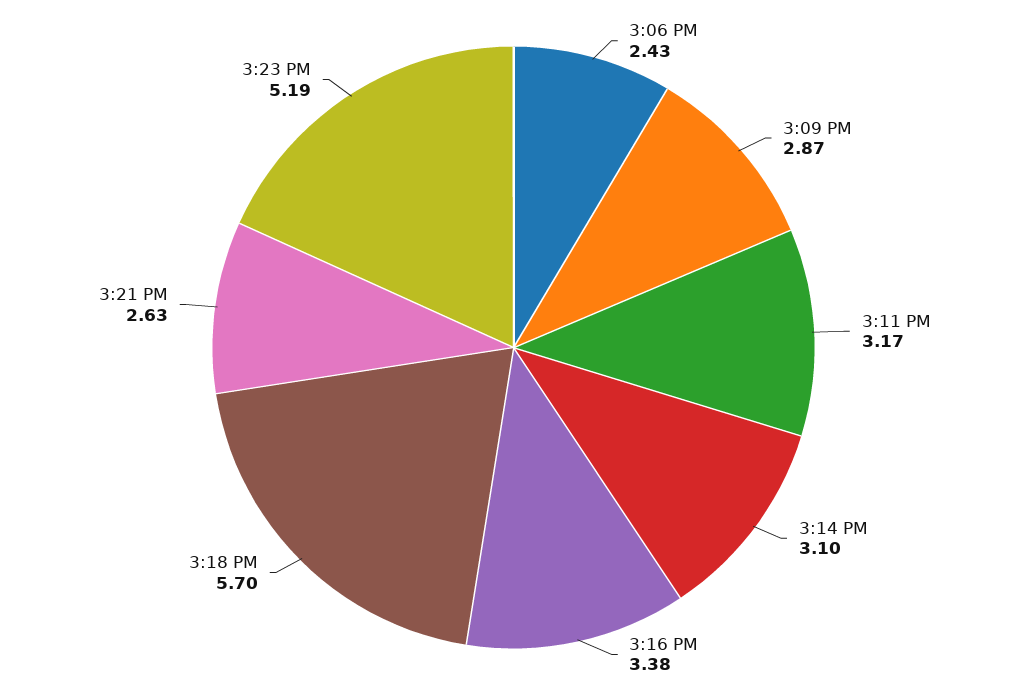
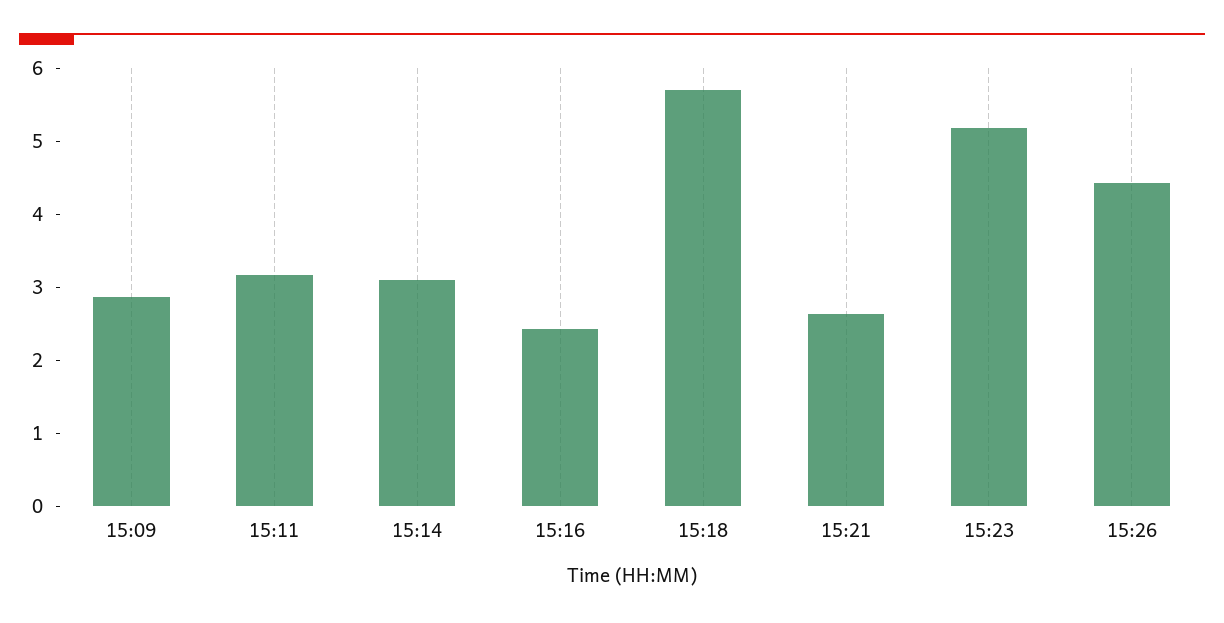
3:06 PM: 2.43 -> none
3:16 PM: 3.38 -> 2.4
15:26: none -> 4.4

